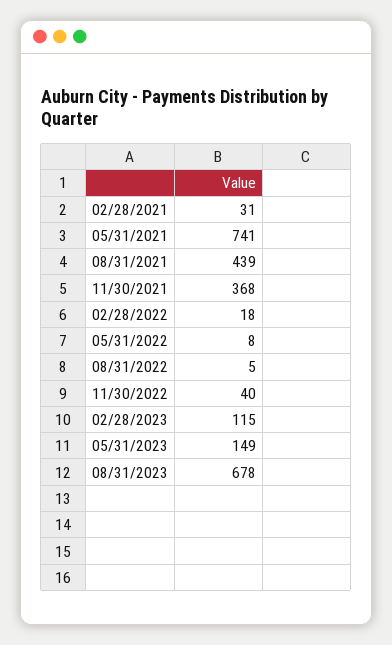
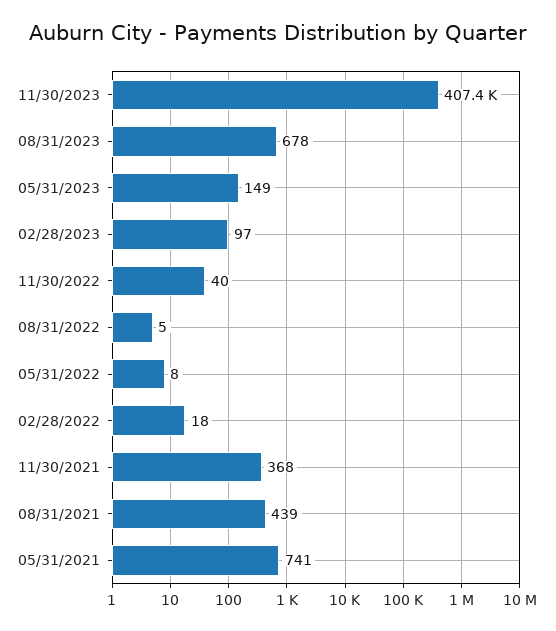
02/28/2021: 31 -> none
02/28/2023: 115 -> 97
11/30/2023: none -> 407400

